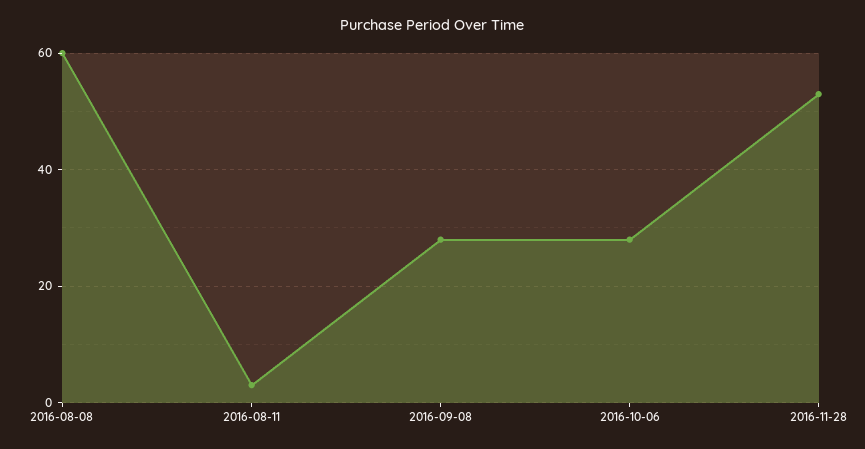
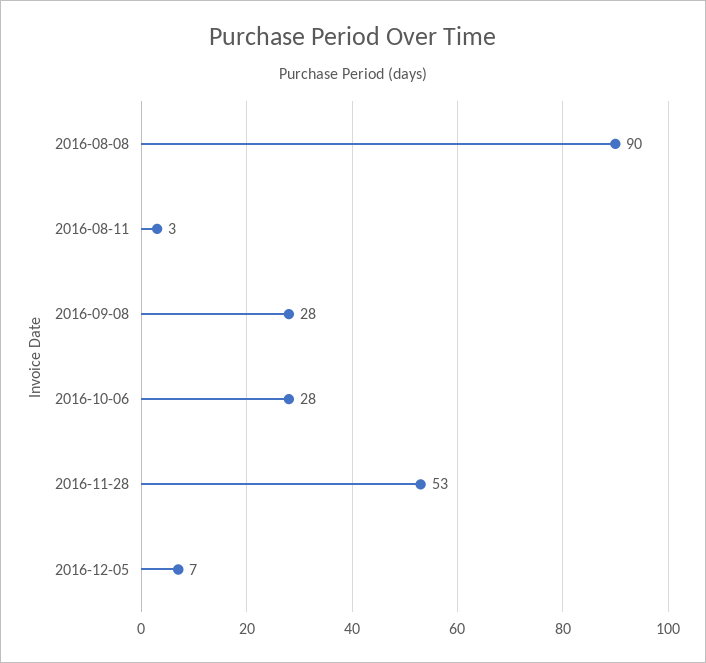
2016-08-08: 60 -> 90
2016-12-05: none -> 7

